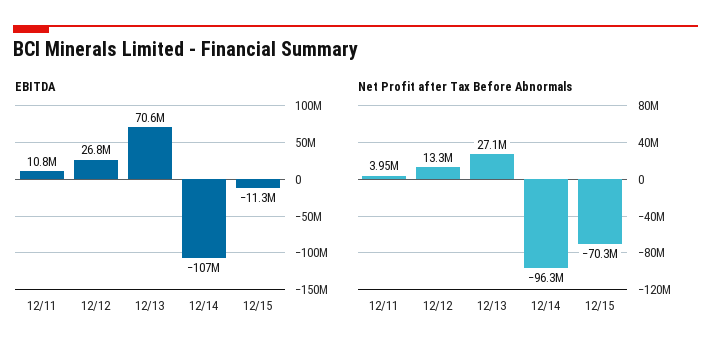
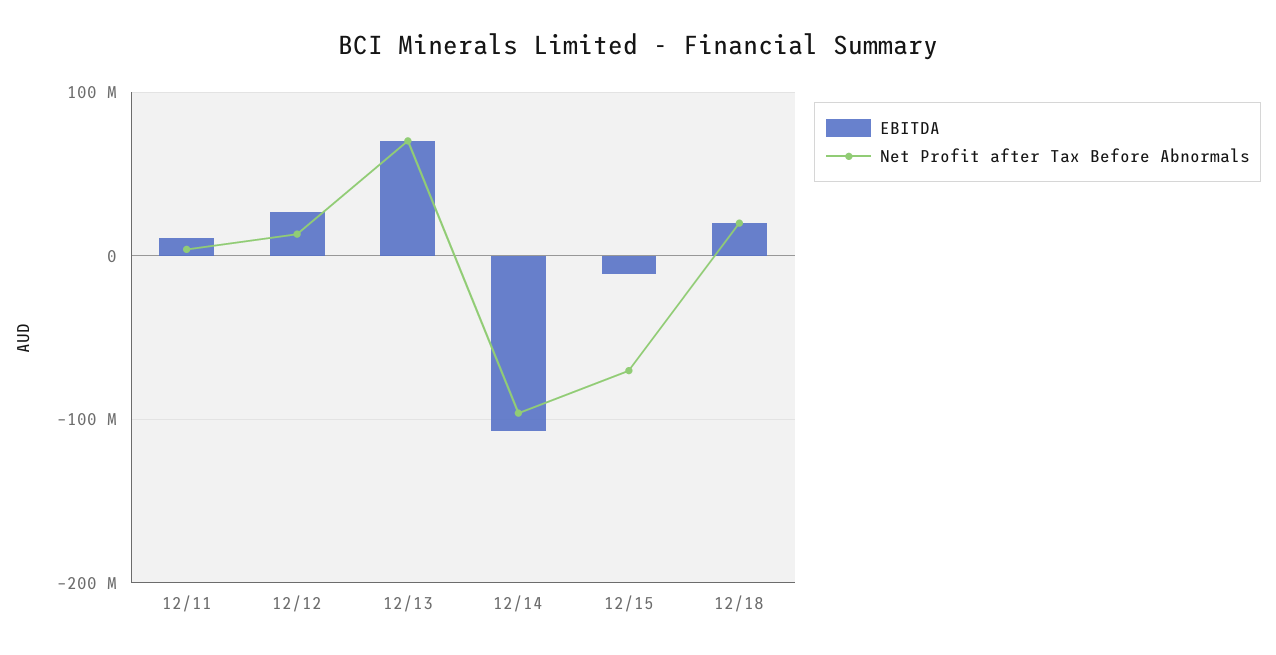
Net Profit after Tax Before Abnormals, 12/13: 27100000 -> 70000000
EBITDA, 12/18: none -> 20000000
Net Profit after Tax Before Abnormals, 12/18: none -> 20000000

